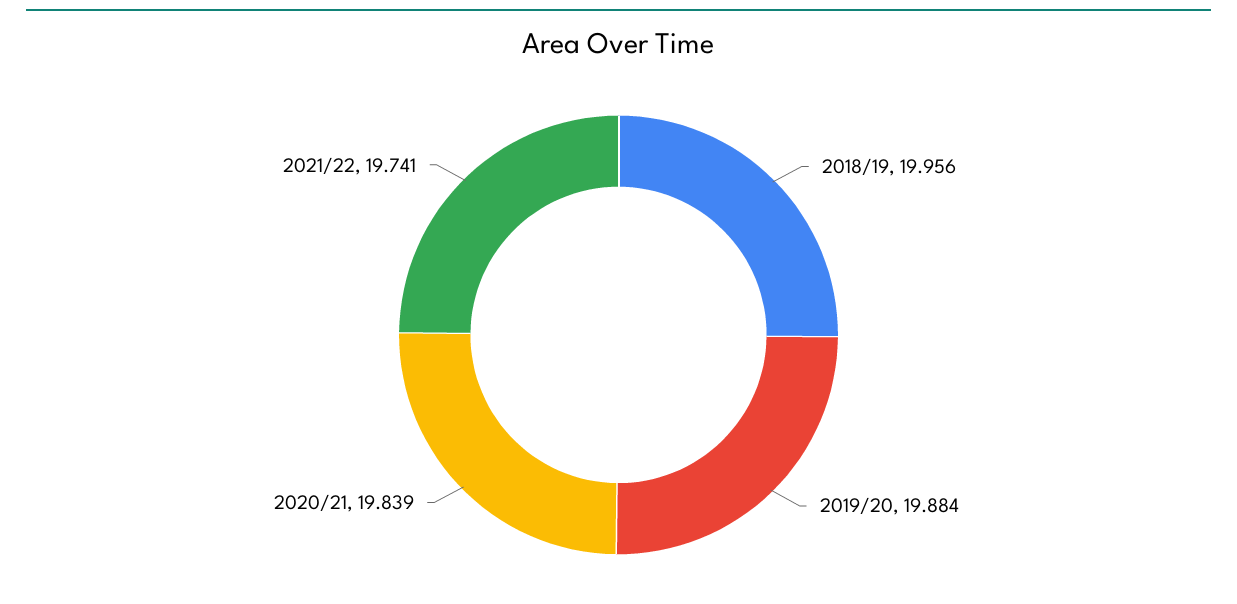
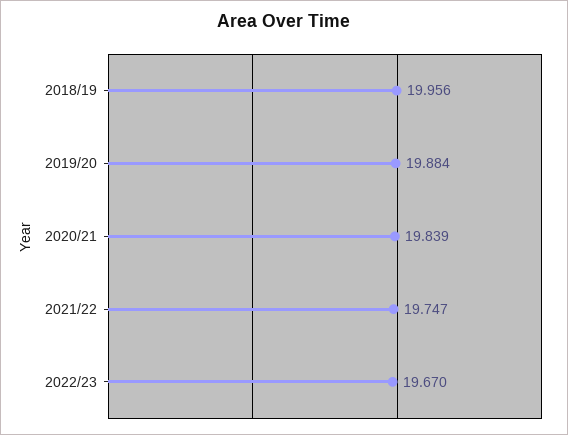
2021/22: 19.741 -> 19.747
2022/23: none -> 19.67

